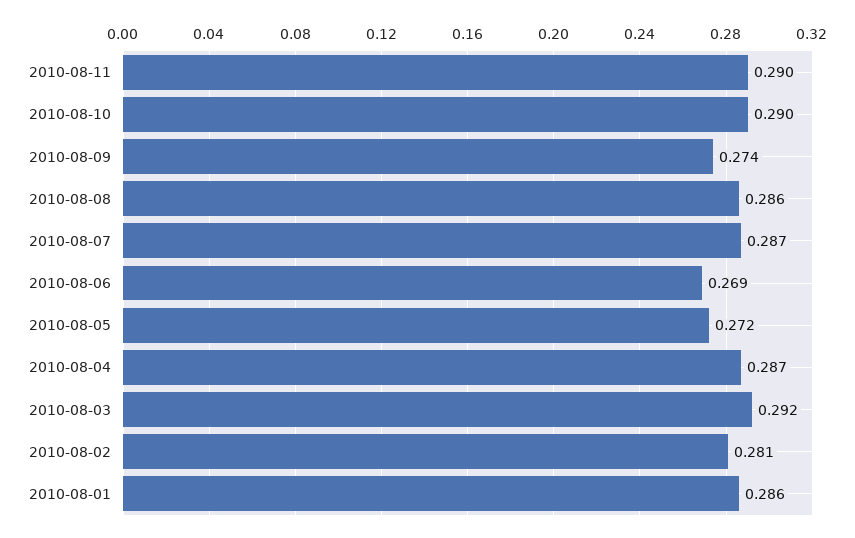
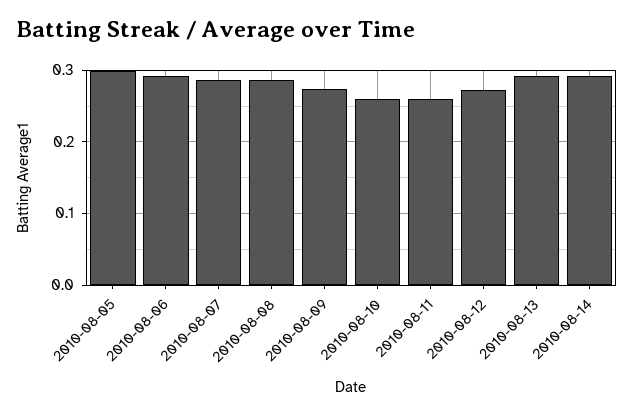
2010-08-11: 0.29 -> 0.26
2010-08-10: 0.29 -> 0.26
2010-08-06: 0.269 -> 0.29
2010-08-05: 0.272 -> 0.3
2010-08-04: 0.287 -> none
2010-08-03: 0.292 -> none
2010-08-02: 0.281 -> none
2010-08-01: 0.286 -> none
2010-08-12: none -> 0.27
2010-08-13: none -> 0.29
2010-08-14: none -> 0.29

